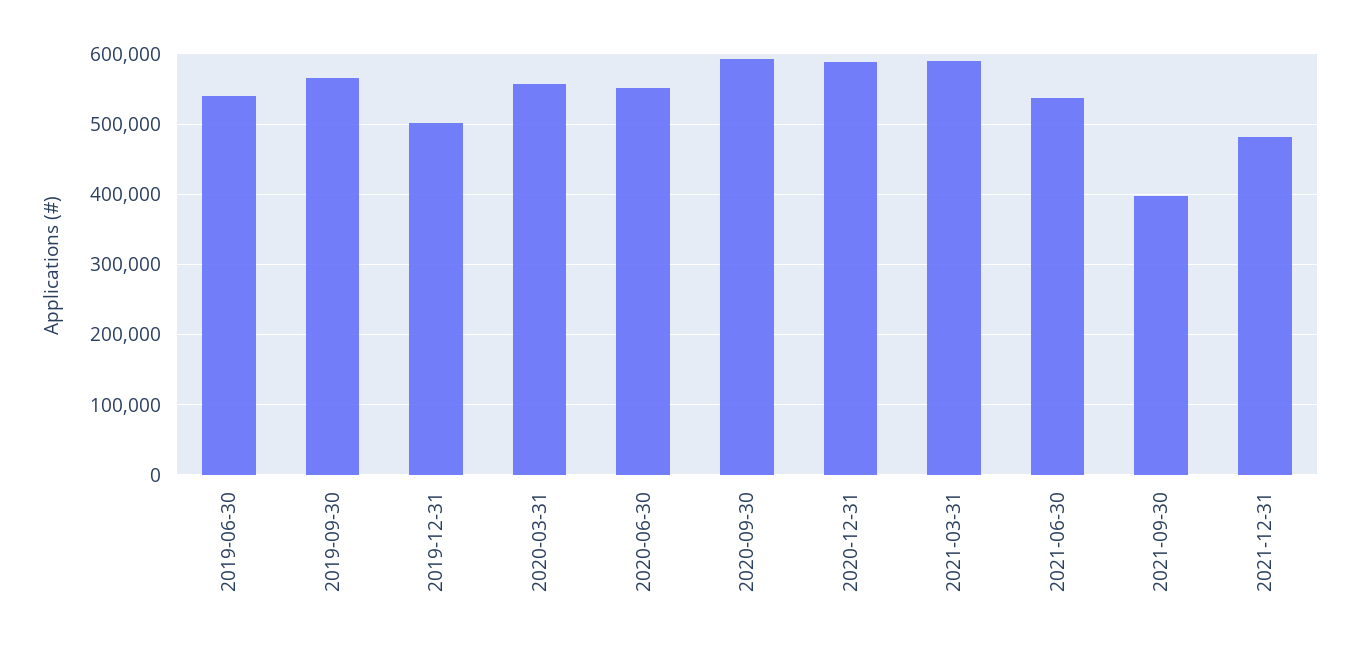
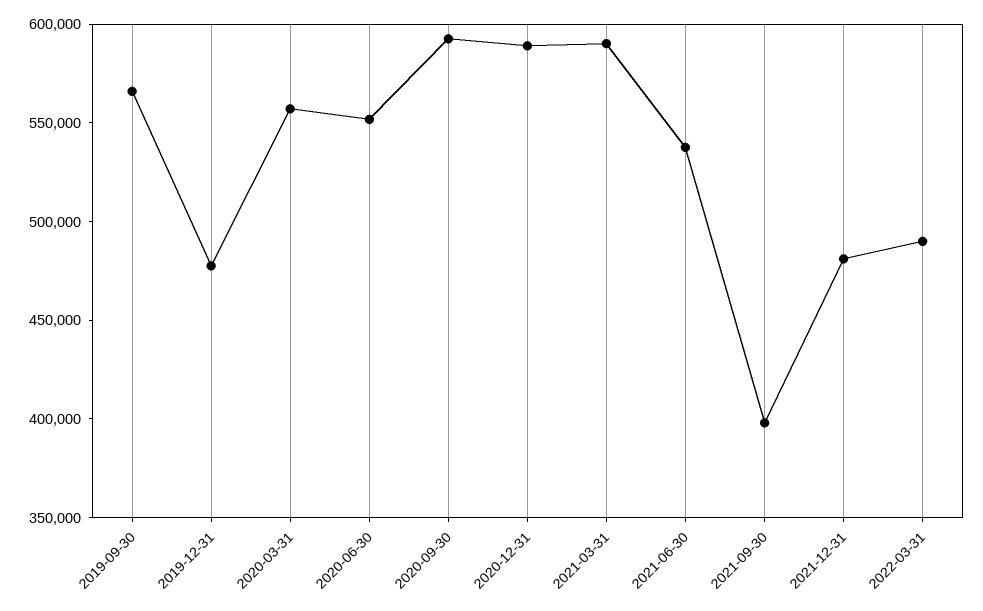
2019-06-30: 540000 -> none
2019-12-31: 500000 -> 480000
2022-03-31: none -> 490000

